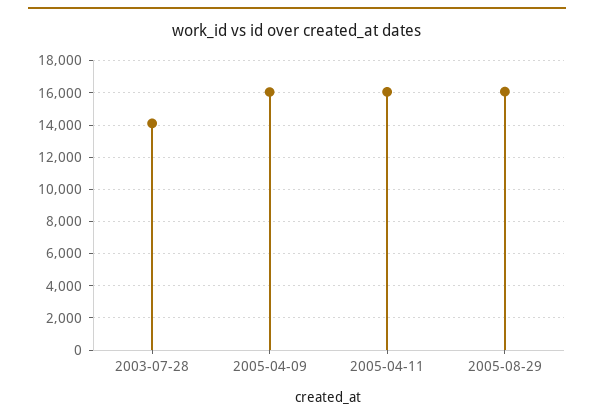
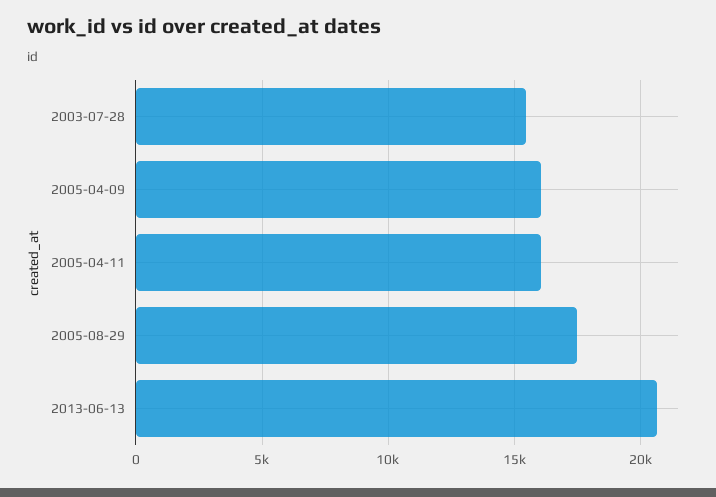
2003-07-28: 14000 -> 15500
2005-08-29: 16000 -> 17500
2013-06-13: none -> 20500

